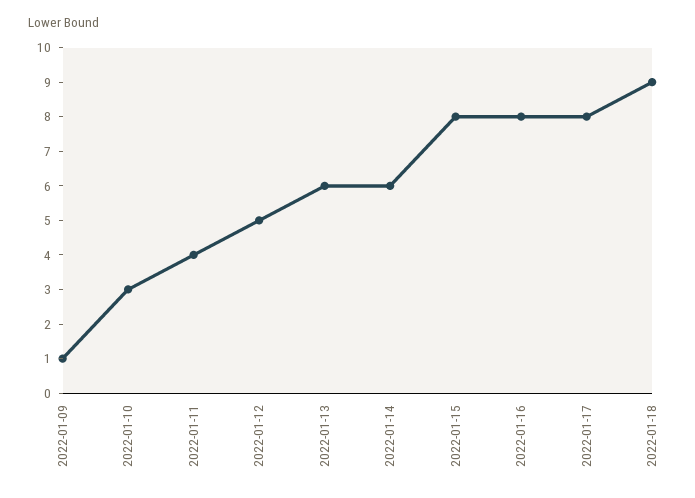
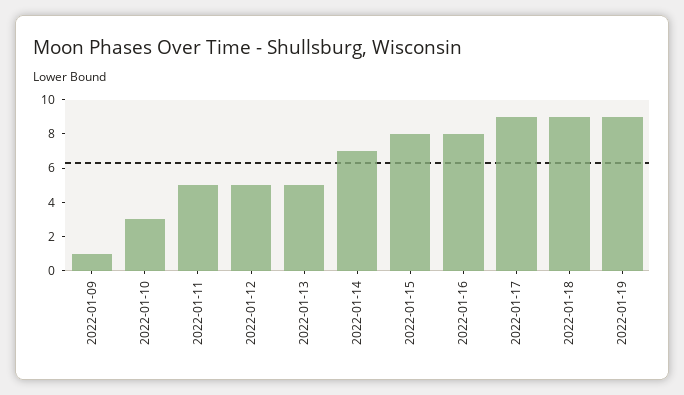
2022-01-11: 4 -> 5
2022-01-13: 6 -> 5
2022-01-14: 6 -> 7
2022-01-17: 8 -> 9
2022-01-19: none -> 9

